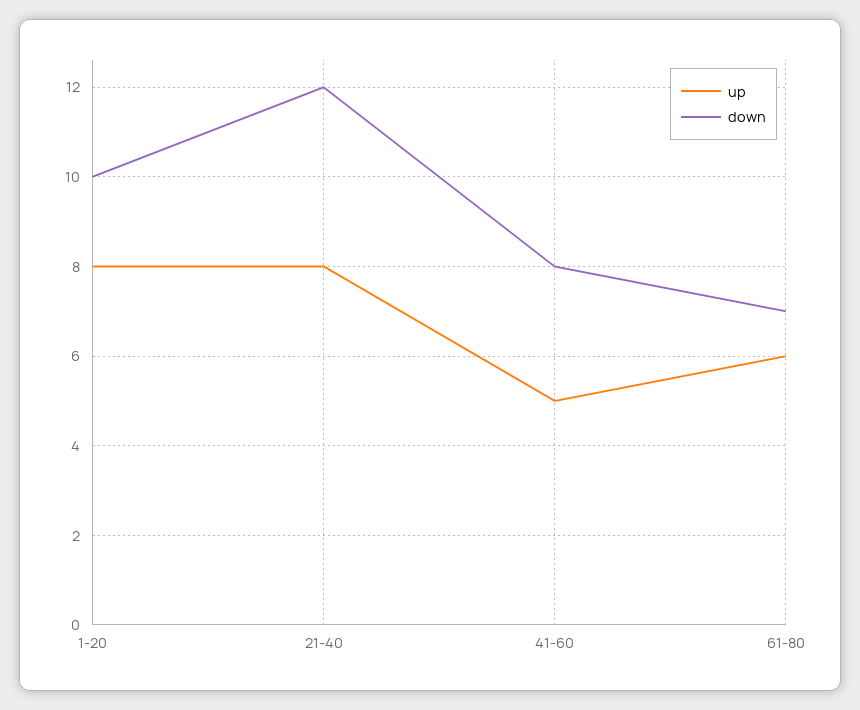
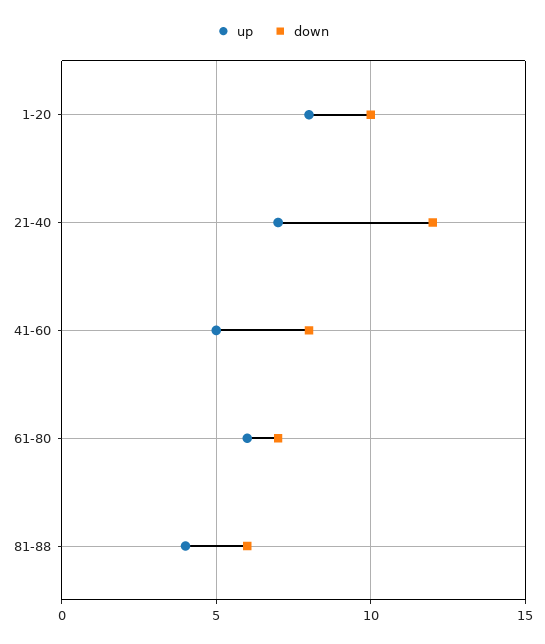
up, 21-40: 8 -> 7
up, 81-88: none -> 4
down, 81-88: none -> 6

